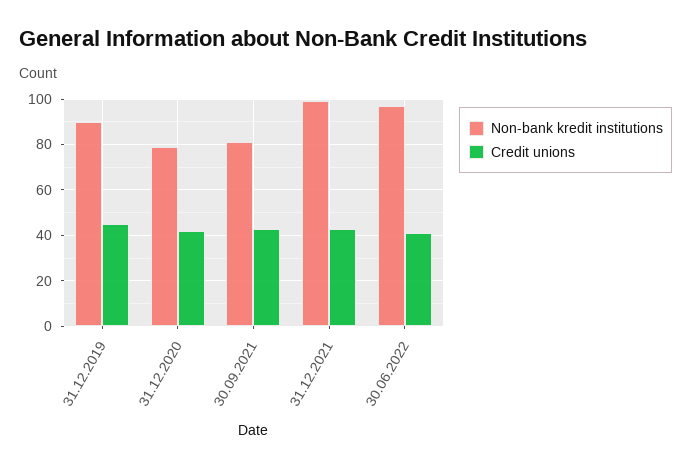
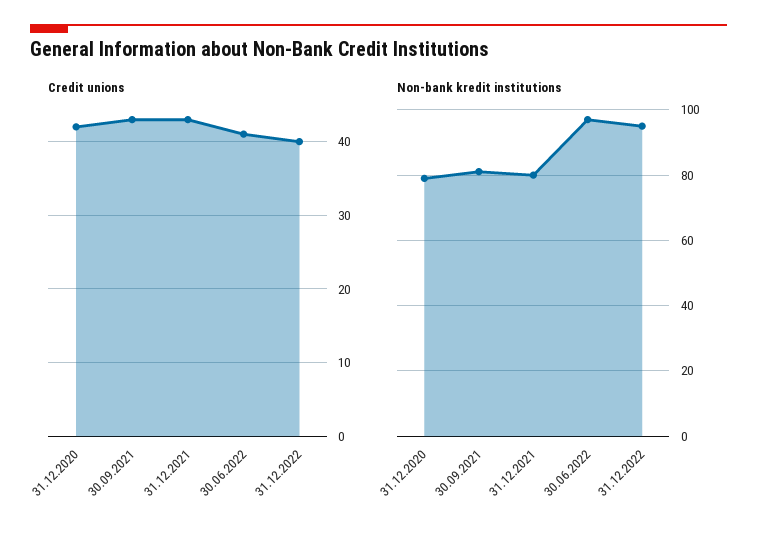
Non-bank kredit institutions, 31.12.2019: 90 -> none
Credit unions, 31.12.2019: 45 -> none
Non-bank kredit institutions, 31.12.2021: 100 -> 80
Credit unions, 31.12.2022: none -> 40
Non-bank kredit institutions, 31.12.2022: none -> 95

